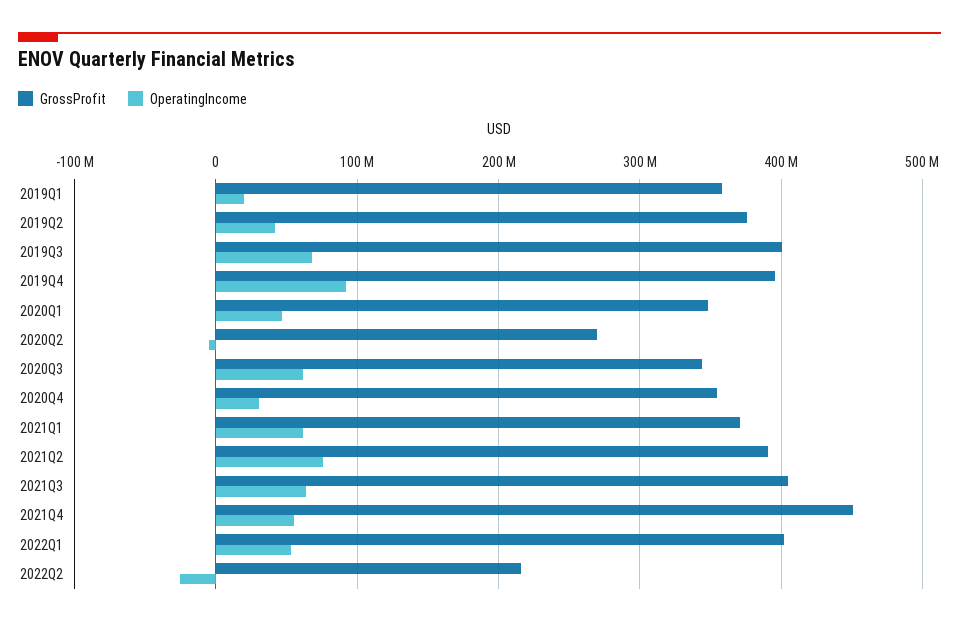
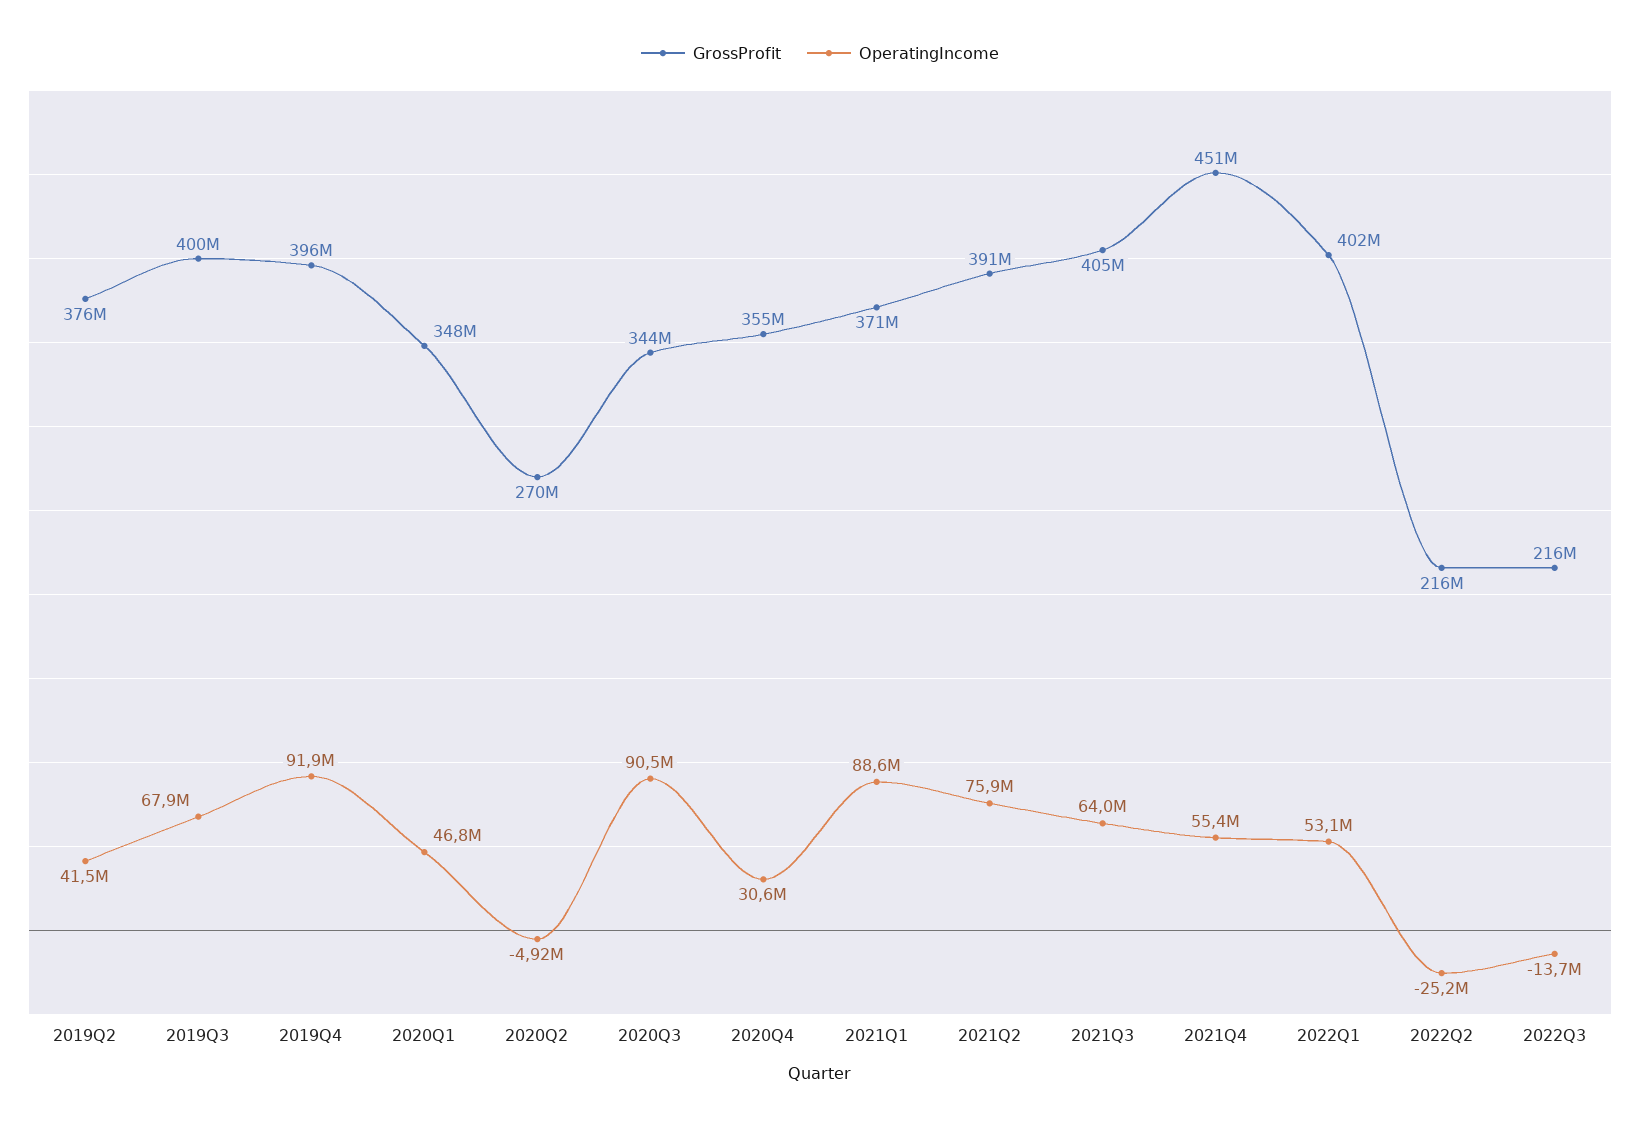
GrossProfit, 2019Q1: 360000000 -> none
OperatingIncome, 2019Q1: 20000000 -> none
OperatingIncome, 2020Q3: 60000000 -> 90500000
OperatingIncome, 2021Q1: 60000000 -> 88600000
GrossProfit, 2022Q3: none -> 216000000
OperatingIncome, 2022Q3: none -> -13700000

